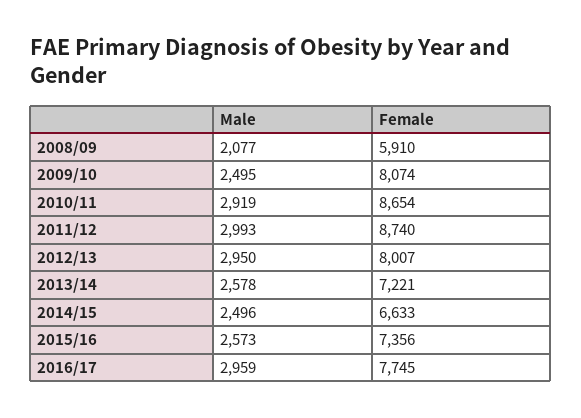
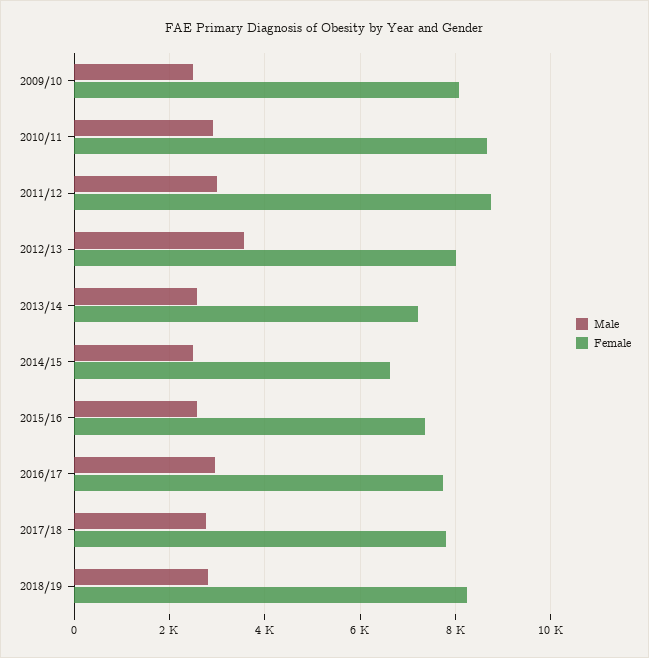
Male, 2008/09: 2077 -> none
Female, 2008/09: 5910 -> none
Male, 2012/13: 2950 -> 3600
Male, 2017/18: none -> 2800
Female, 2017/18: none -> 7800
Male, 2018/19: none -> 2800
Female, 2018/19: none -> 8200

